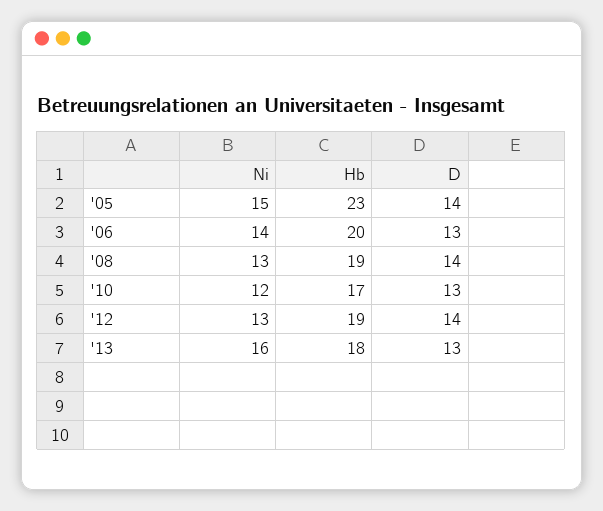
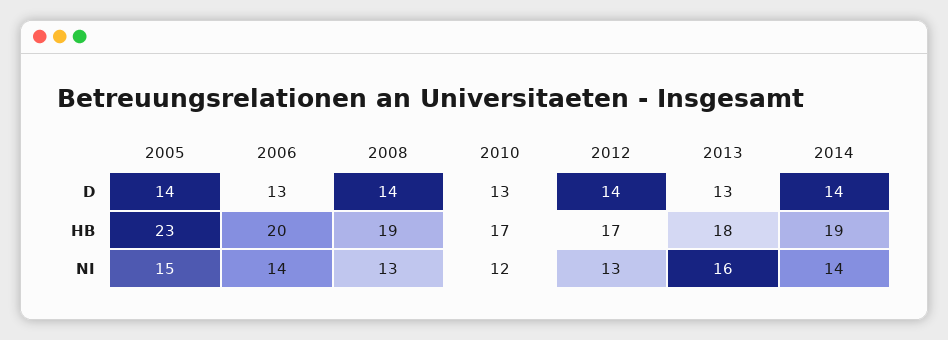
Hb, '12: 19 -> 17
D, 2014: none -> 14
Hb, 2014: none -> 19
Ni, 2014: none -> 14

